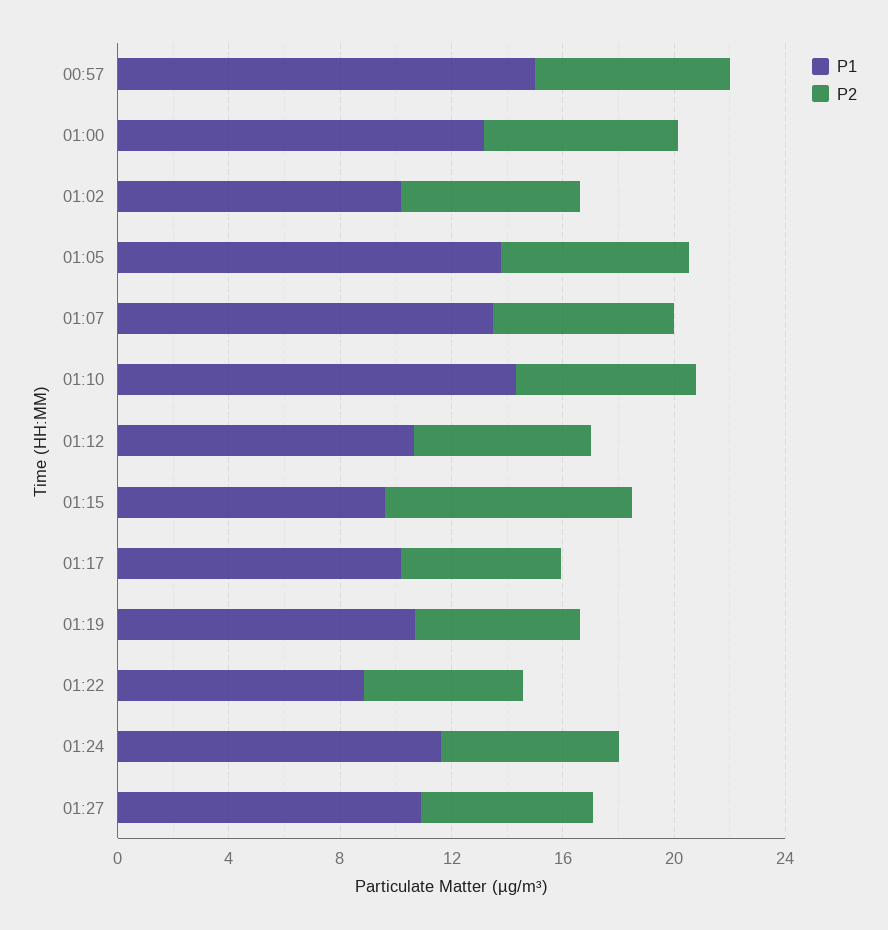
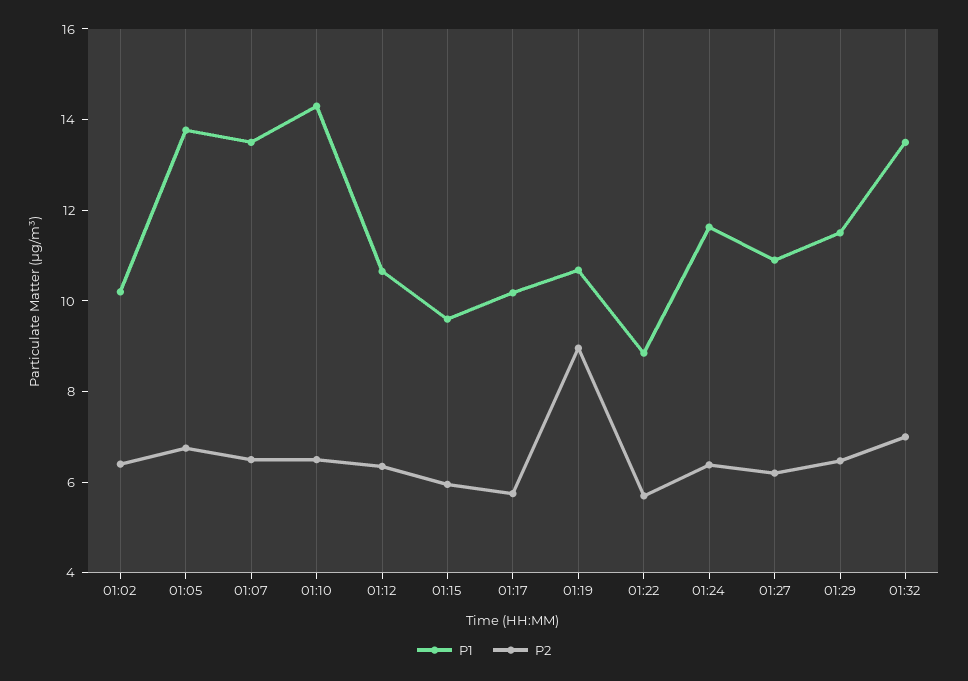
P1, 00:57: 15 -> none
P2, 00:57: 7 -> none
P1, 01:00: 13 -> none
P2, 01:00: 7 -> none
P2, 01:15: 9 -> 6
P2, 01:19: 6 -> 9
P1, 01:29: none -> 11.5
P2, 01:29: none -> 6.5
P1, 01:32: none -> 13.5
P2, 01:32: none -> 7

